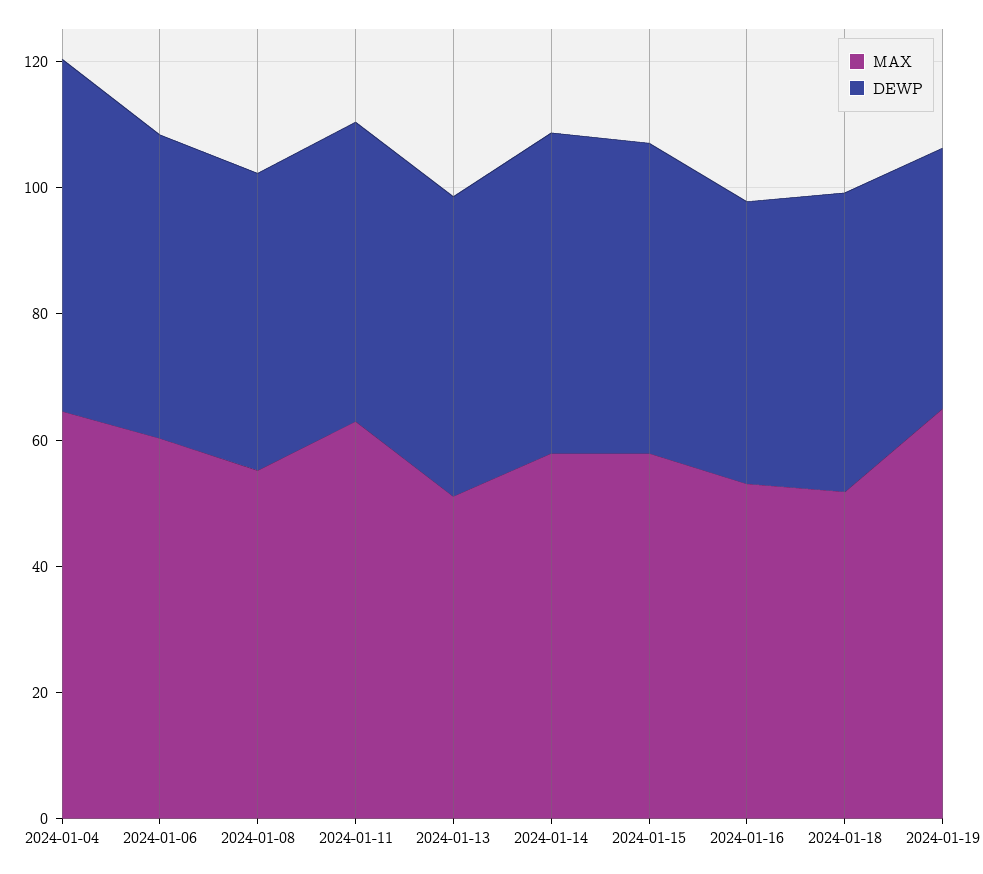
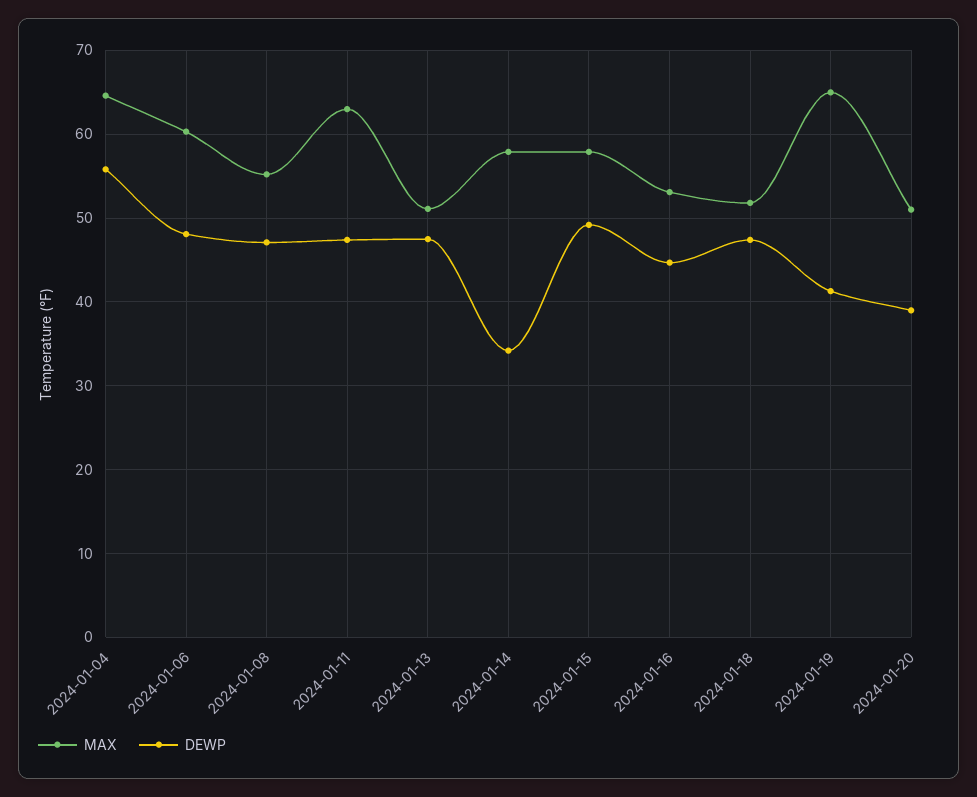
DEWP, 2024-01-14: 50 -> 34
MAX, 2024-01-20: none -> 51
DEWP, 2024-01-20: none -> 39

